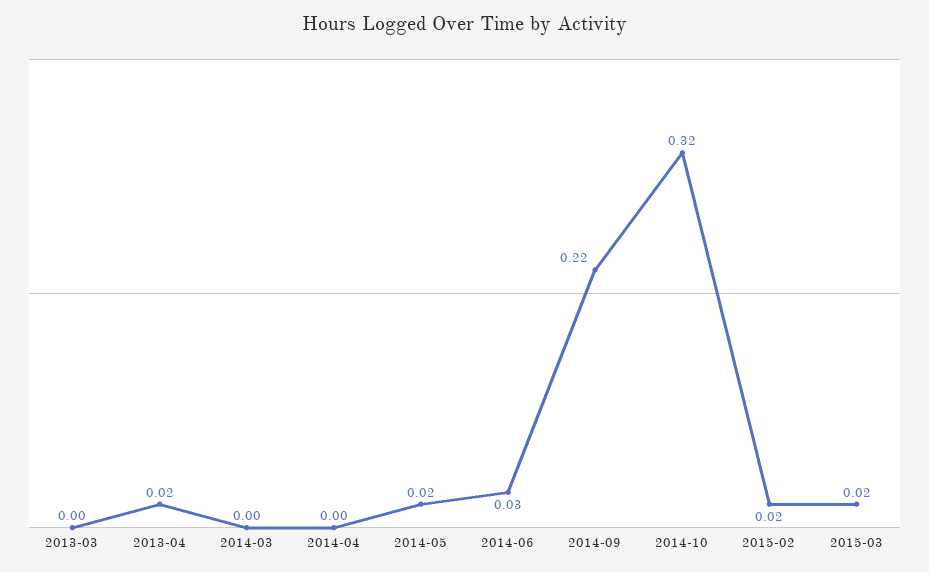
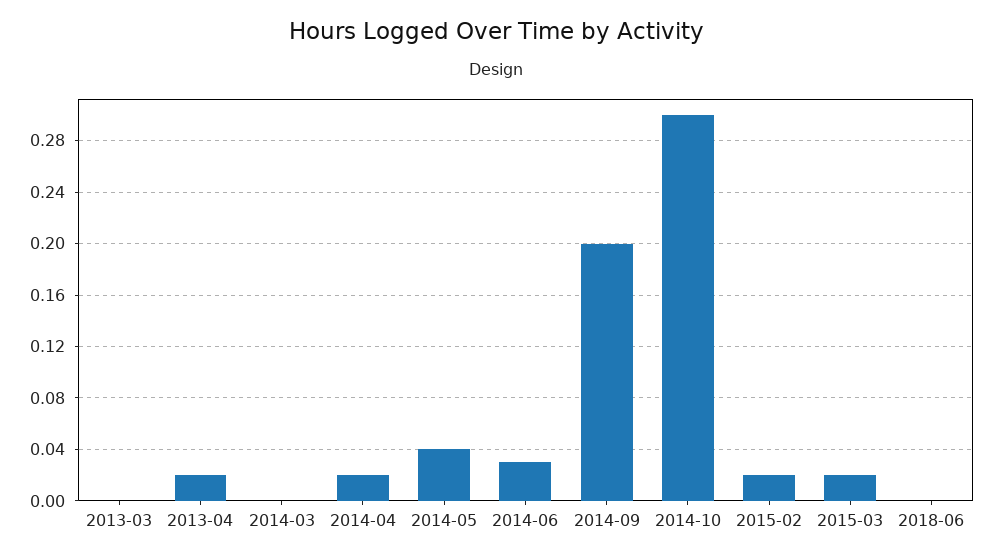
2014-04: 0 -> 0.02
2014-05: 0.02 -> 0.04
2014-09: 0.22 -> 0.2
2014-10: 0.32 -> 0.3
2018-06: none -> 0

